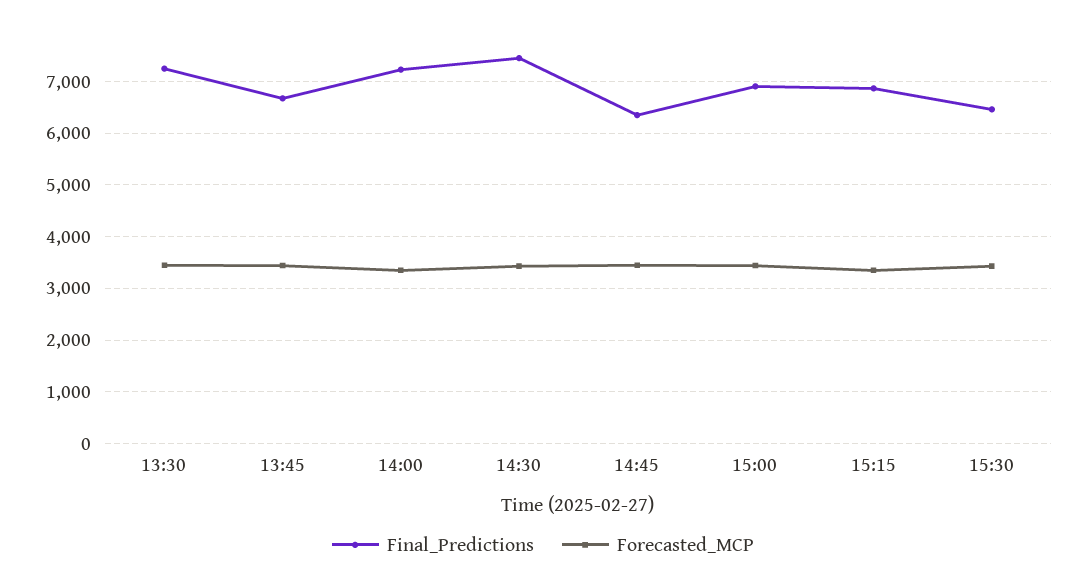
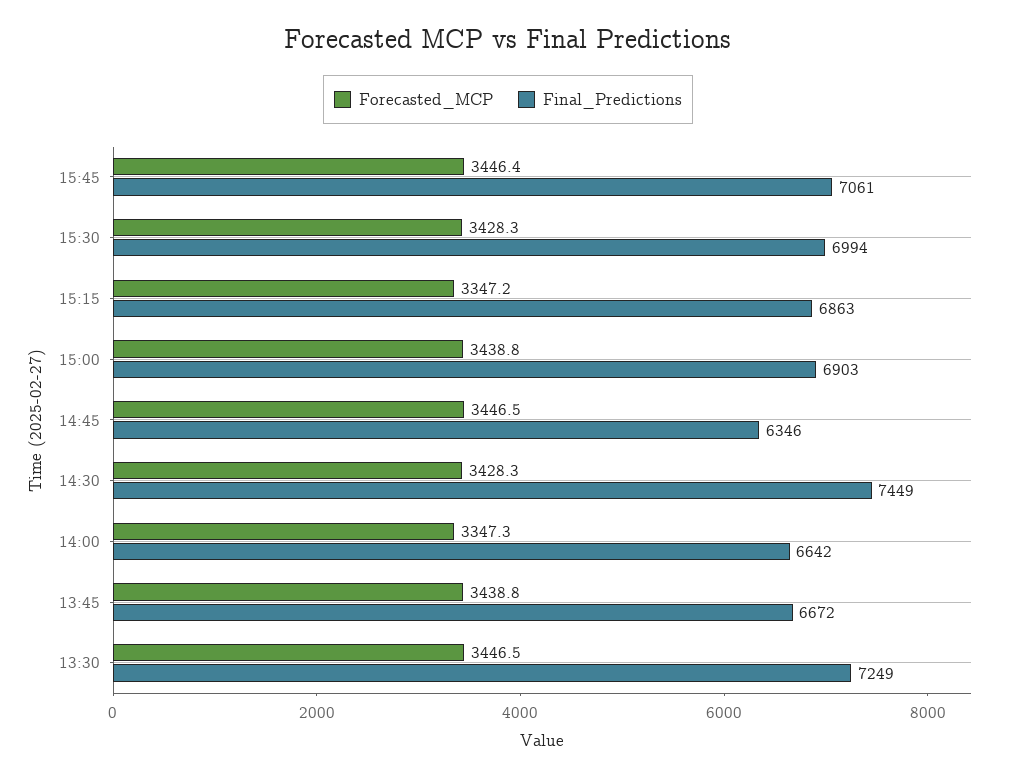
Final_Predictions, 14:00: 7200 -> 6642
Final_Predictions, 15:30: 6400 -> 6994
Forecasted_MCP, 15:45: none -> 3446.4
Final_Predictions, 15:45: none -> 7061

